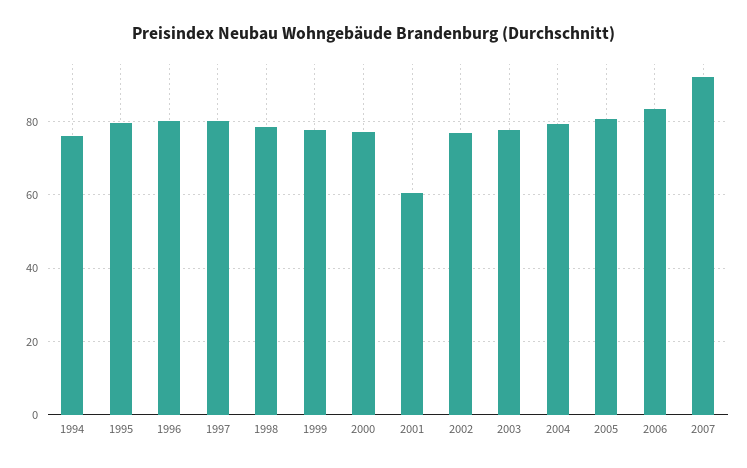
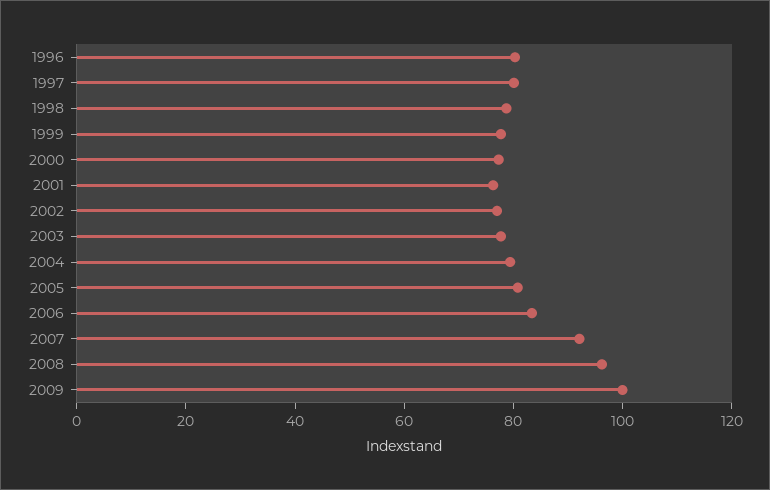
1994: 76 -> none
1995: 80 -> none
2001: 60 -> 75
2008: none -> 95
2009: none -> 100

